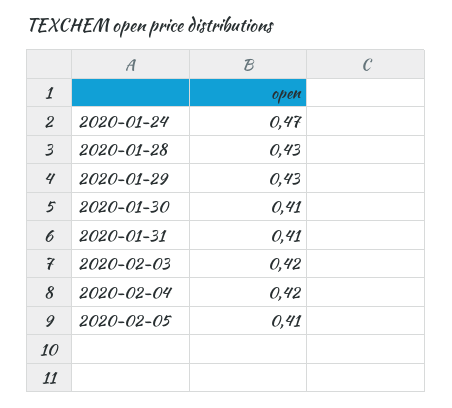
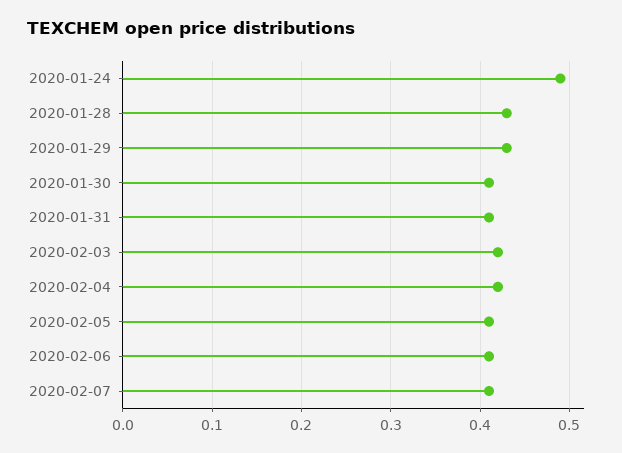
2020-01-24: 0.47 -> 0.49
2020-02-06: none -> 0.41
2020-02-07: none -> 0.41

